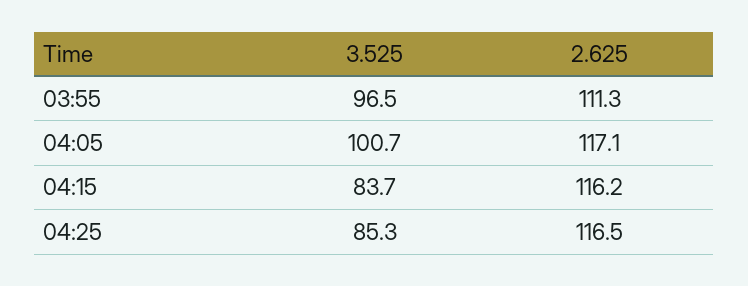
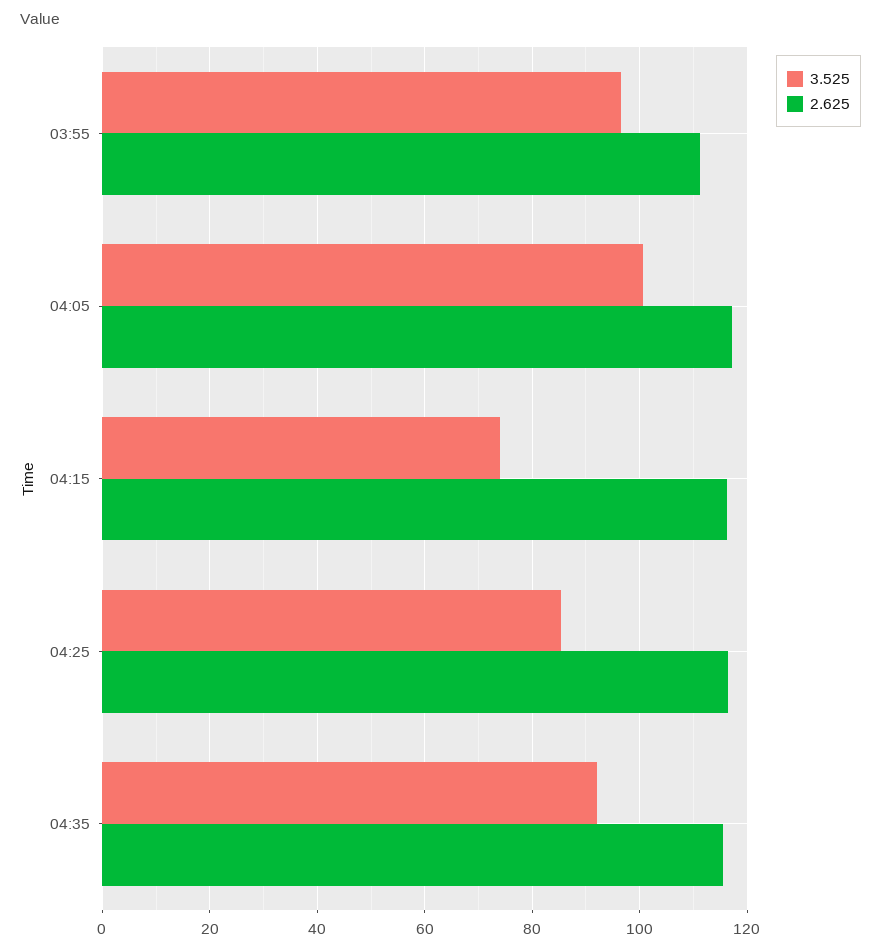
3.525, 04:15: 83.7 -> 74
3.525, 04:35: none -> 92
2.625, 04:35: none -> 116

